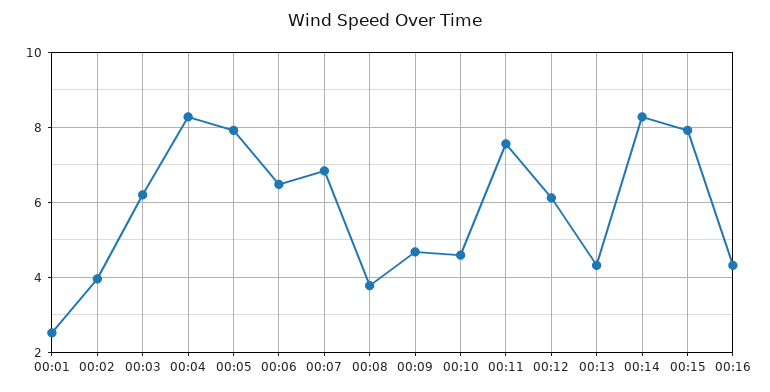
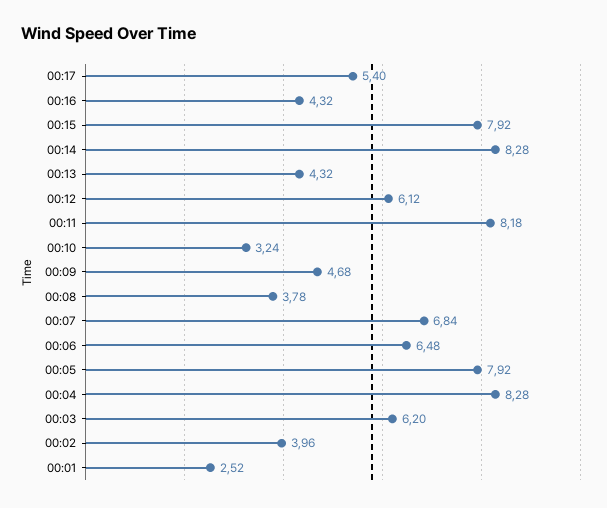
00:10: 4.6 -> 3.24
00:11: 7.6 -> 8.18
00:17: none -> 5.4

